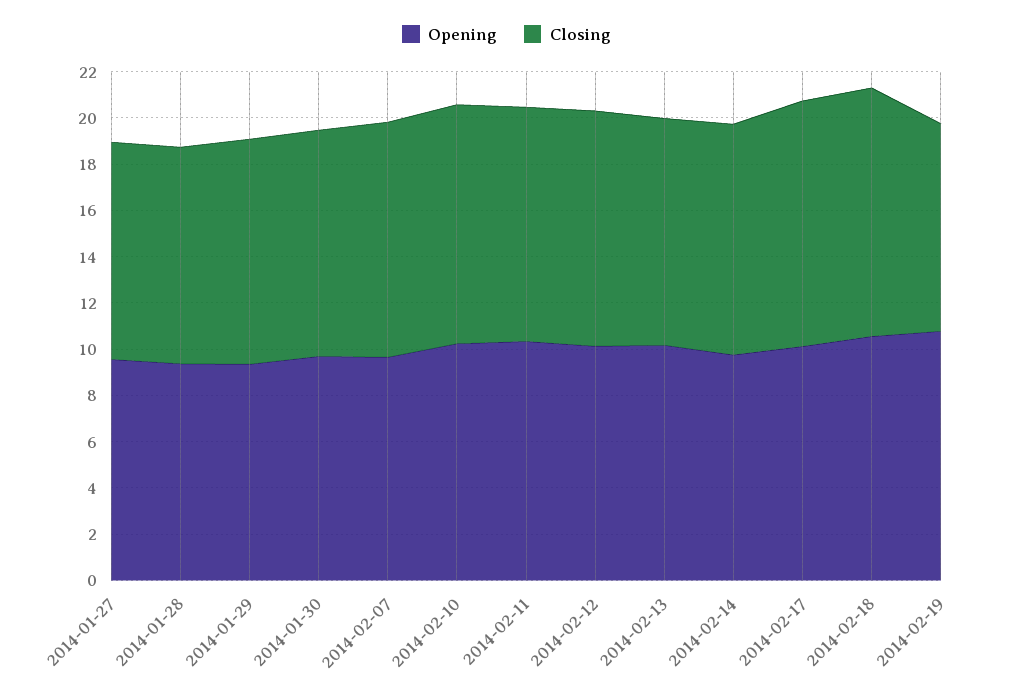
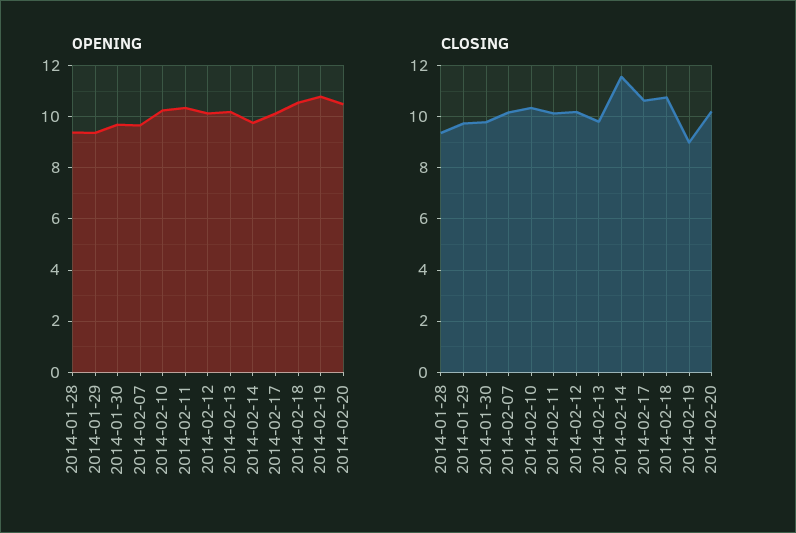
Opening, 2014-01-27: 9.5 -> none
Closing, 2014-01-27: 9.5 -> none
Closing, 2014-02-14: 10 -> 11.5
Opening, 2014-02-20: none -> 10.5
Closing, 2014-02-20: none -> 10.25

